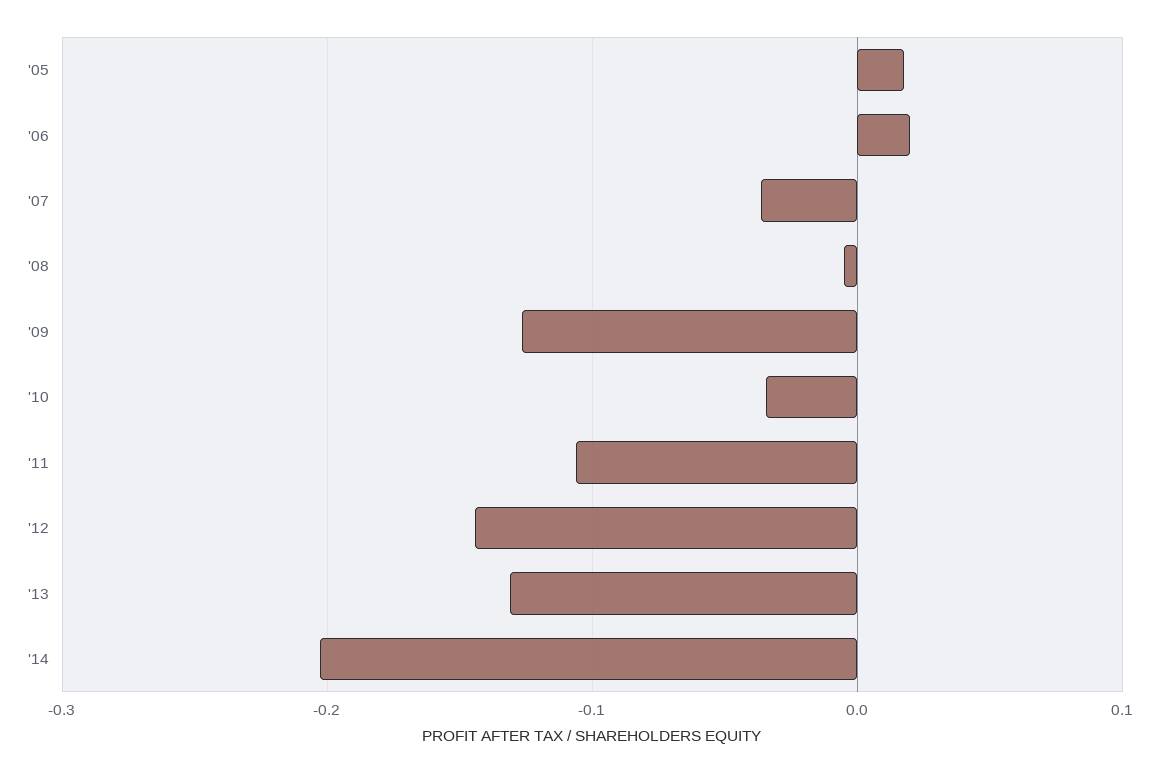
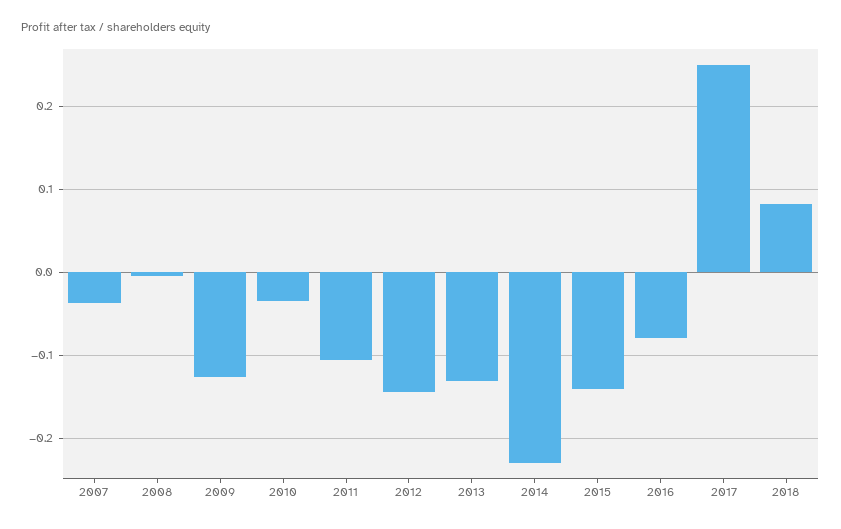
'05: 0.02 -> none
'06: 0.02 -> none
'14: -0.2 -> -0.23
2015: none -> -0.14
2016: none -> -0.08
2017: none -> 0.25
2018: none -> 0.08

